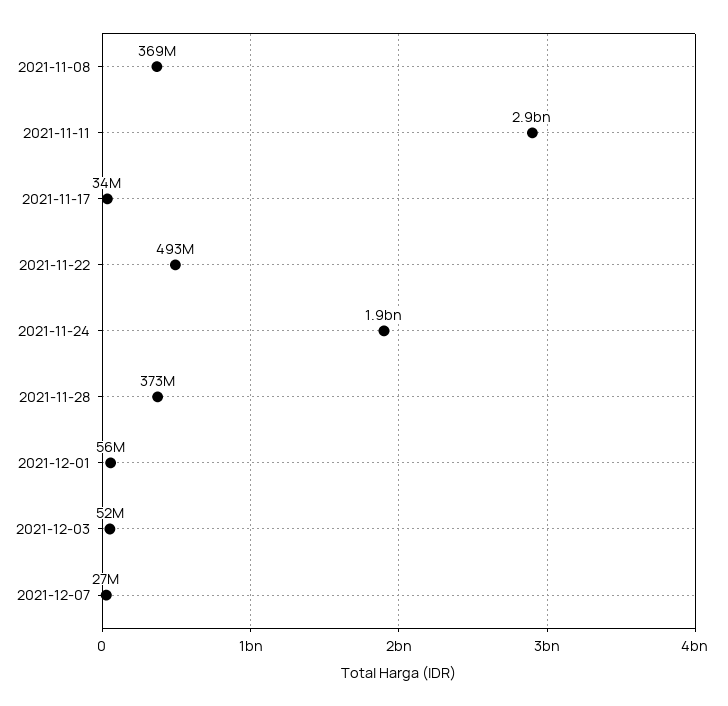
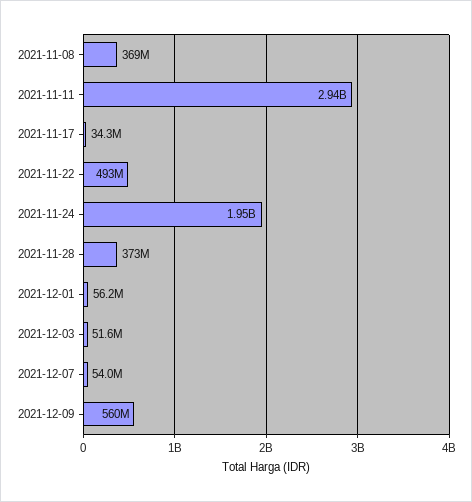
2021-12-07: 27000000 -> 54000000
2021-12-09: none -> 560000000

